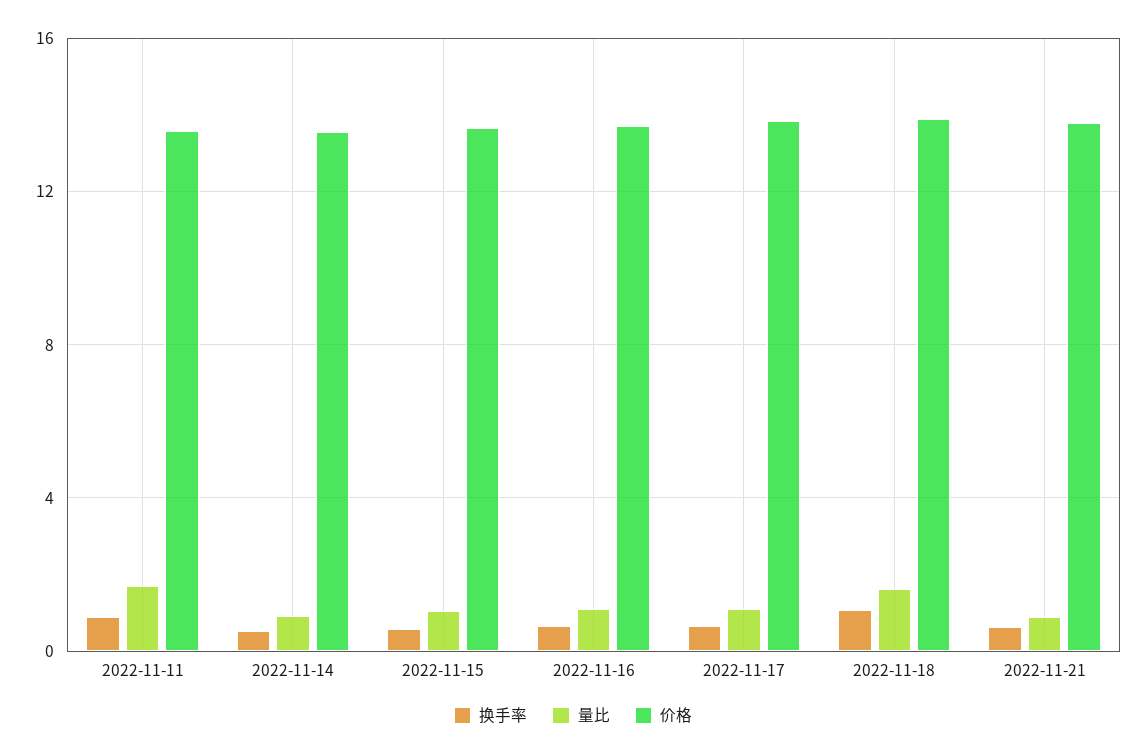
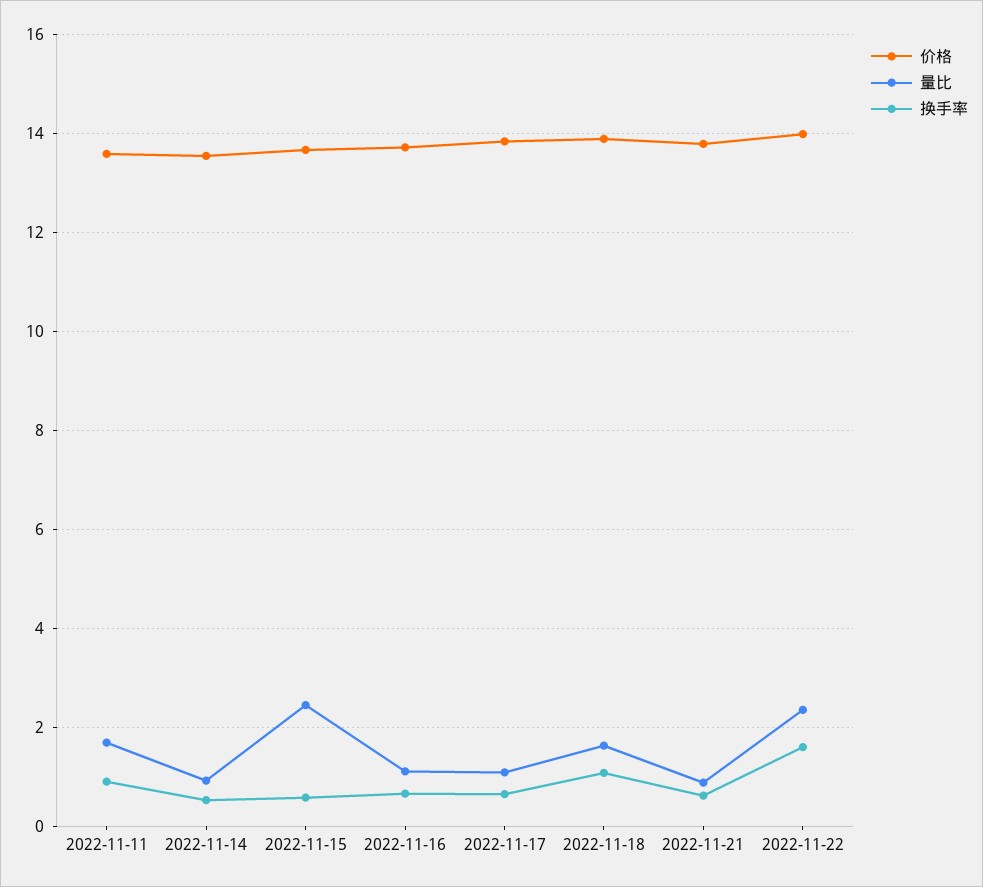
量比, 2022-11-15: 1 -> 2.4
价格, 2022-11-22: none -> 14
量比, 2022-11-22: none -> 2.4
换手率, 2022-11-22: none -> 1.6

